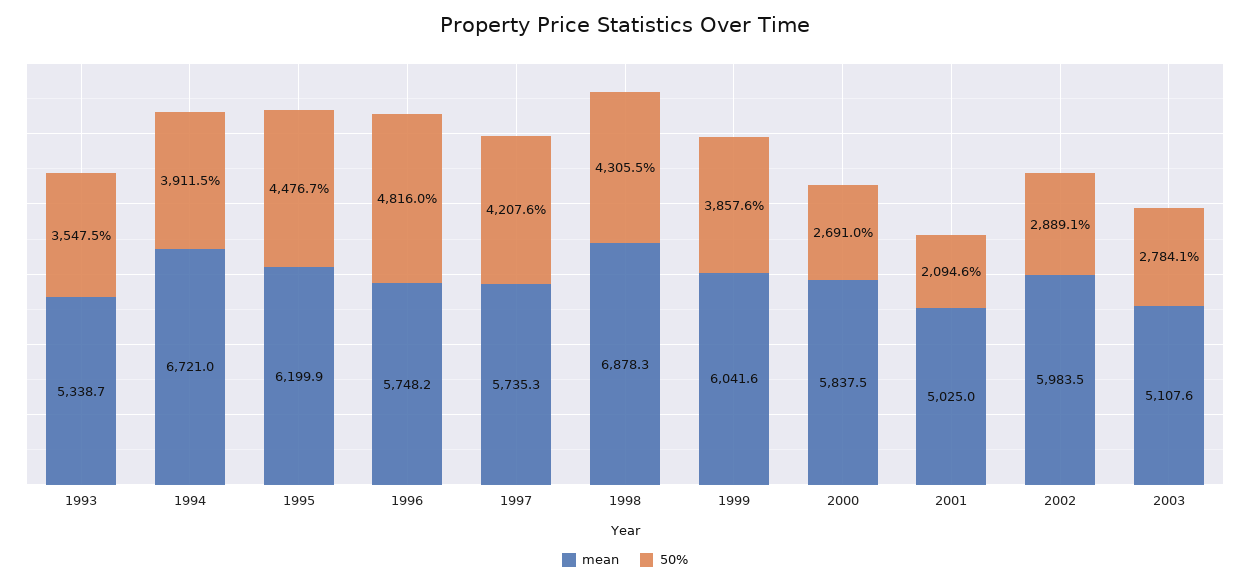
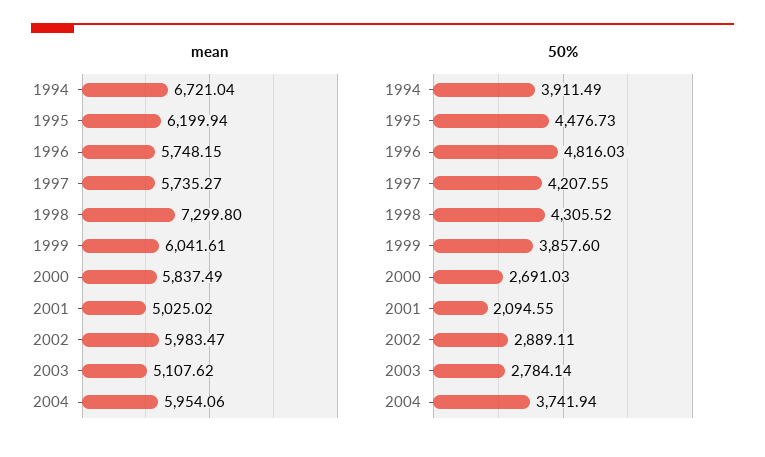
mean, 1993: 5338.7 -> none
50%, 1993: 3547.5 -> none
mean, 1998: 6878.3 -> 7299.8
mean, 2004: none -> 5954.06
50%, 2004: none -> 3741.94

